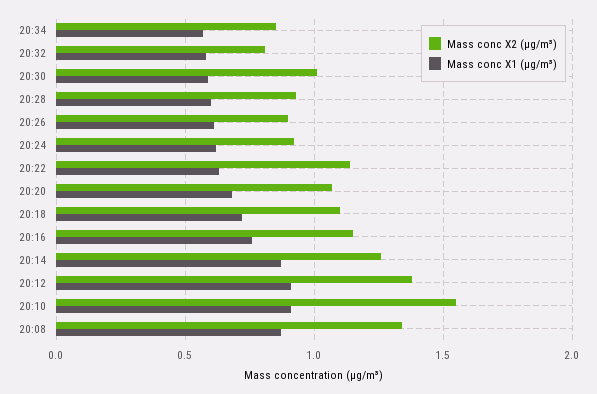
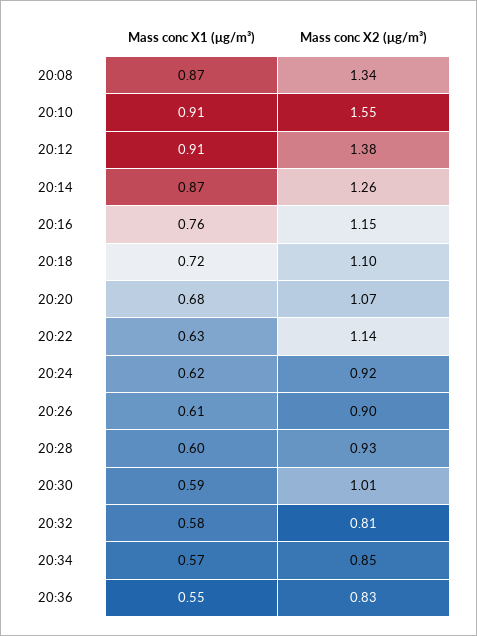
Mass conc X1 (μg/m³), 20:36: none -> 0.55
Mass conc X2 (μg/m³), 20:36: none -> 0.83

